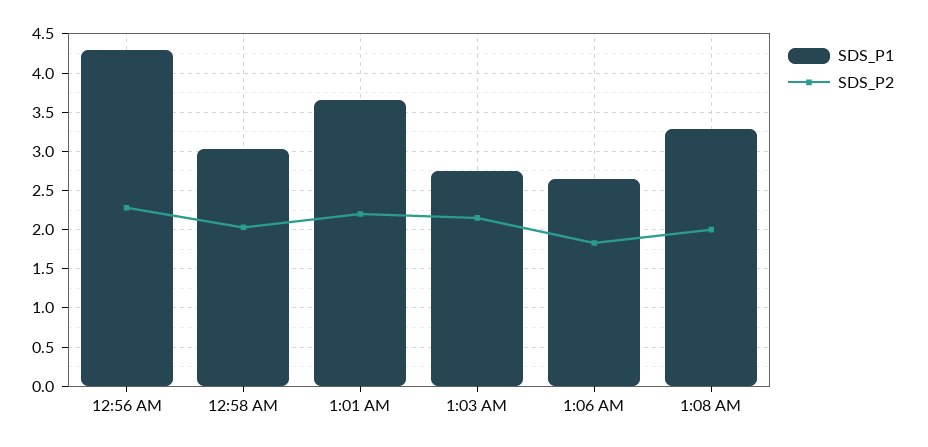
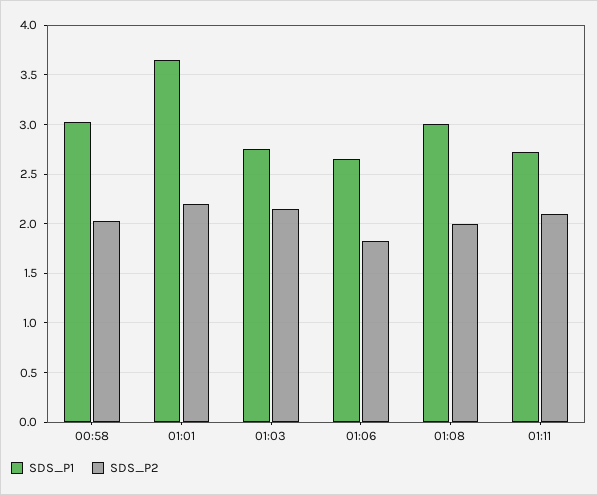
SDS_P1, 12:56 AM: 4.3 -> none
SDS_P2, 12:56 AM: 2.3 -> none
SDS_P1, 1:08 AM: 3.3 -> 3
SDS_P1, 01:11: none -> 2.7
SDS_P2, 01:11: none -> 2.1

